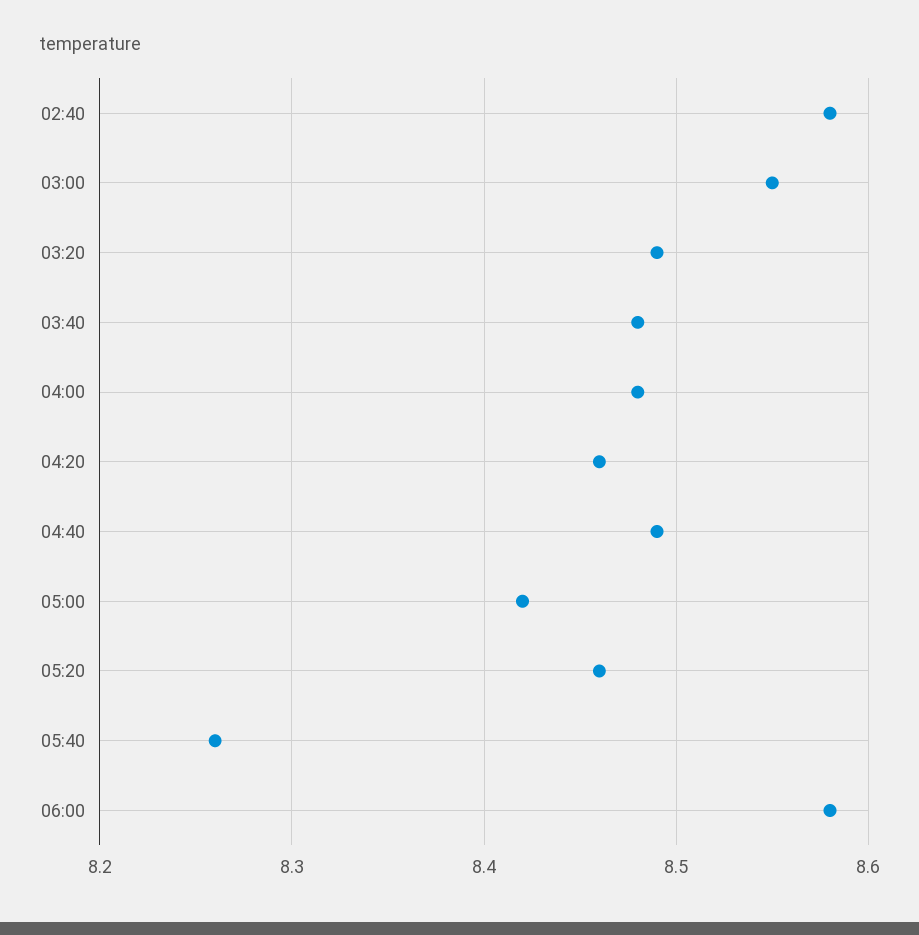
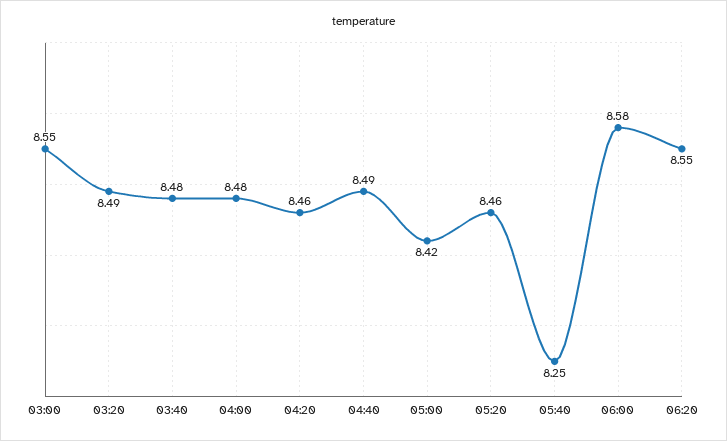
02:40: 8.58 -> none
05:40: 8.26 -> 8.25
06:20: none -> 8.55

